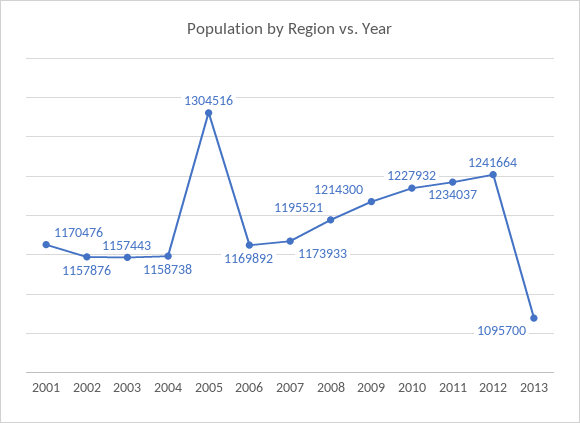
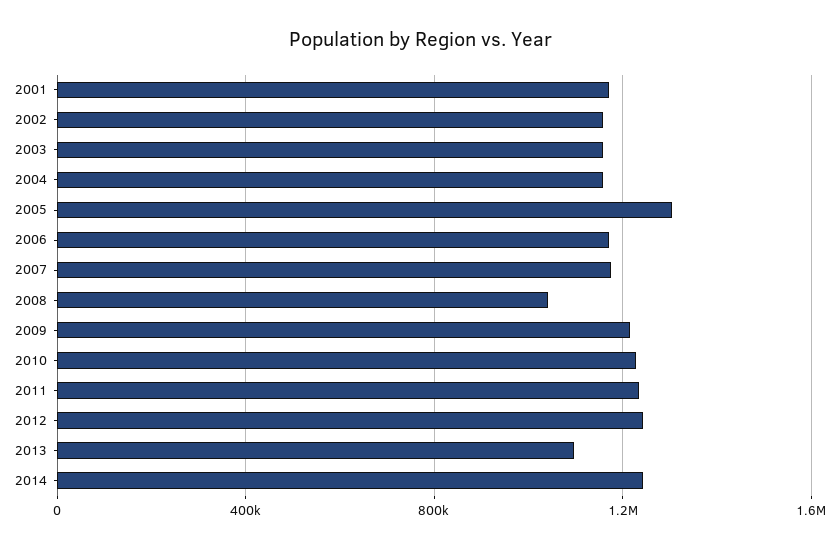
2008: 1195521 -> 1050000
2014: none -> 1250000

